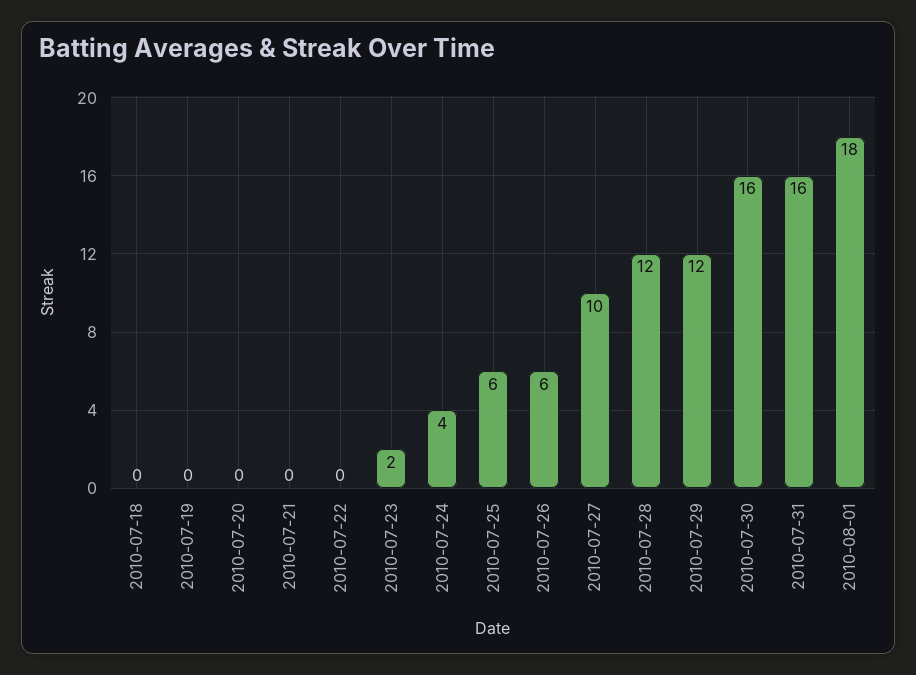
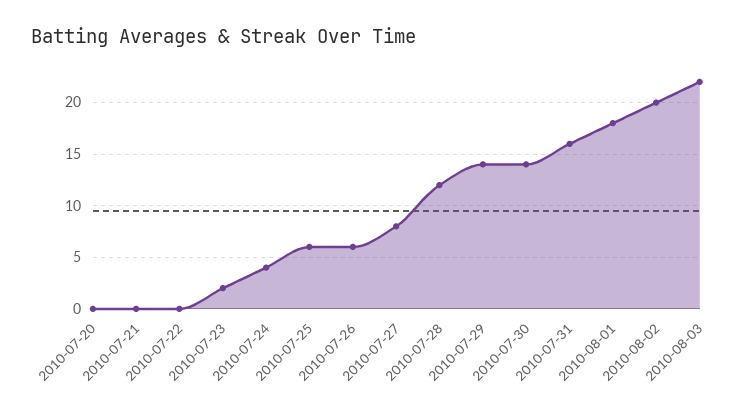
2010-07-18: 0 -> none
2010-07-19: 0 -> none
2010-07-27: 10 -> 8
2010-07-29: 12 -> 14
2010-07-30: 16 -> 14
2010-08-02: none -> 20
2010-08-03: none -> 22

